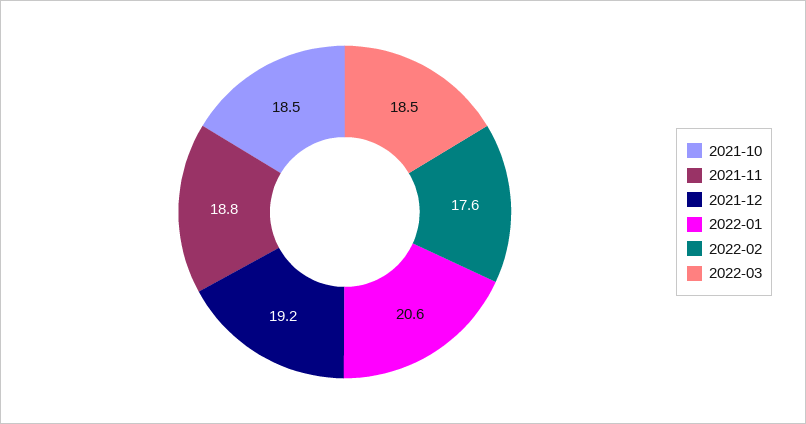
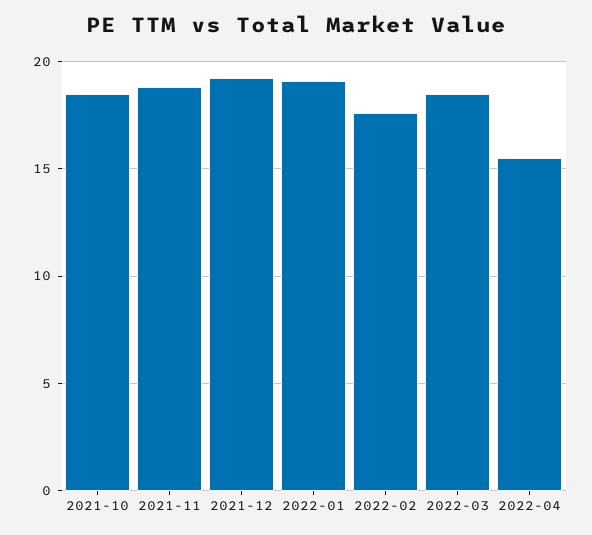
2022-01: 20.6 -> 19
2022-04: none -> 15.5

